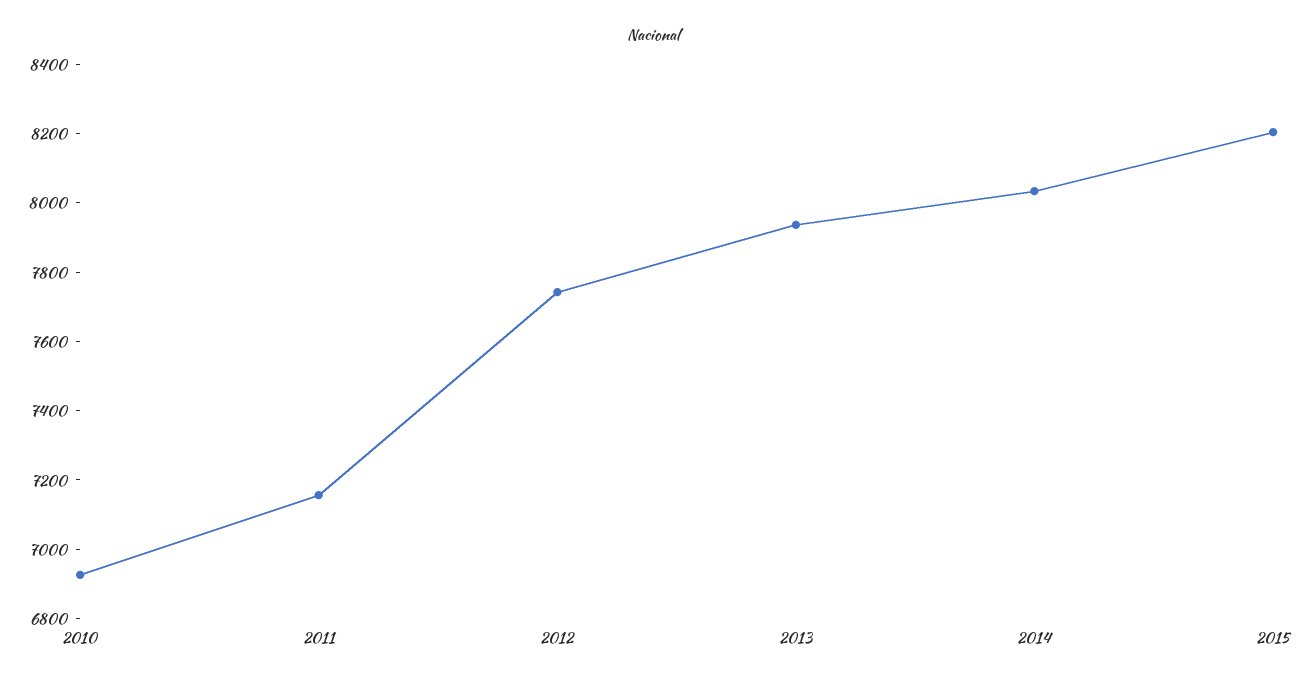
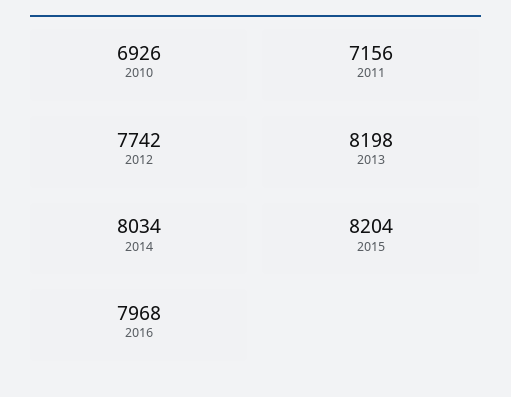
2013: 7950 -> 8198
2016: none -> 7968

